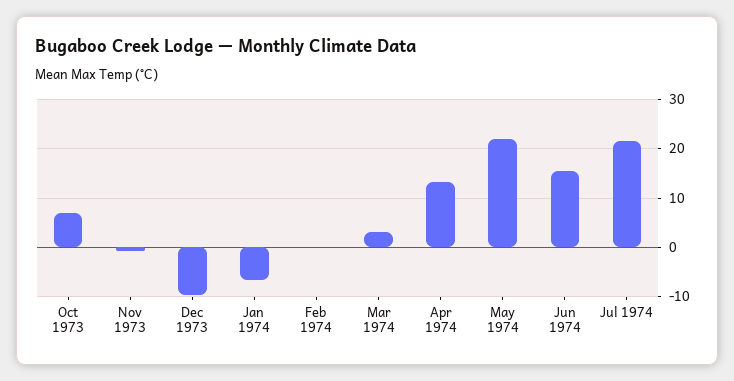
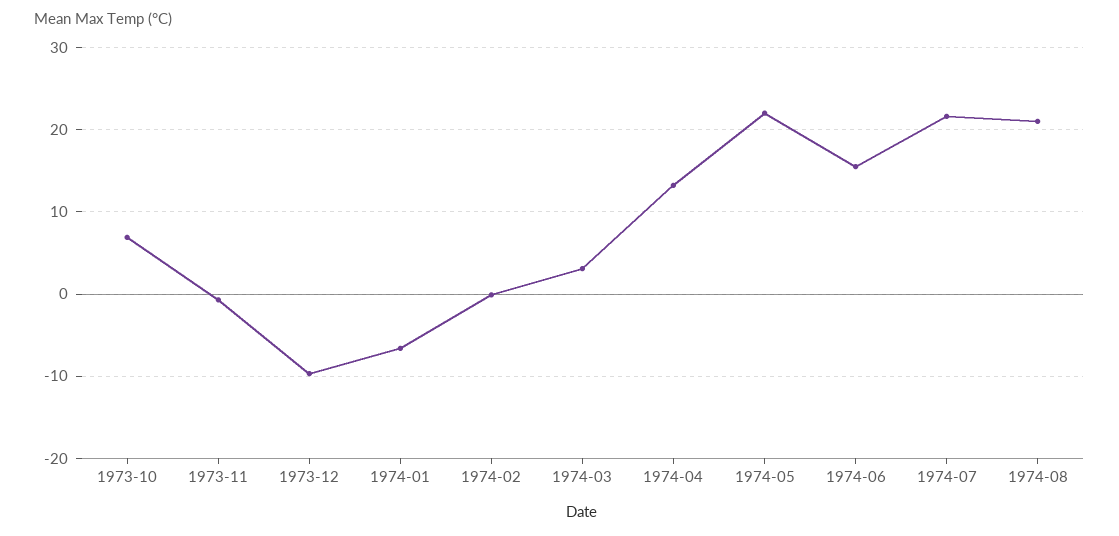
1974-08: none -> 21

